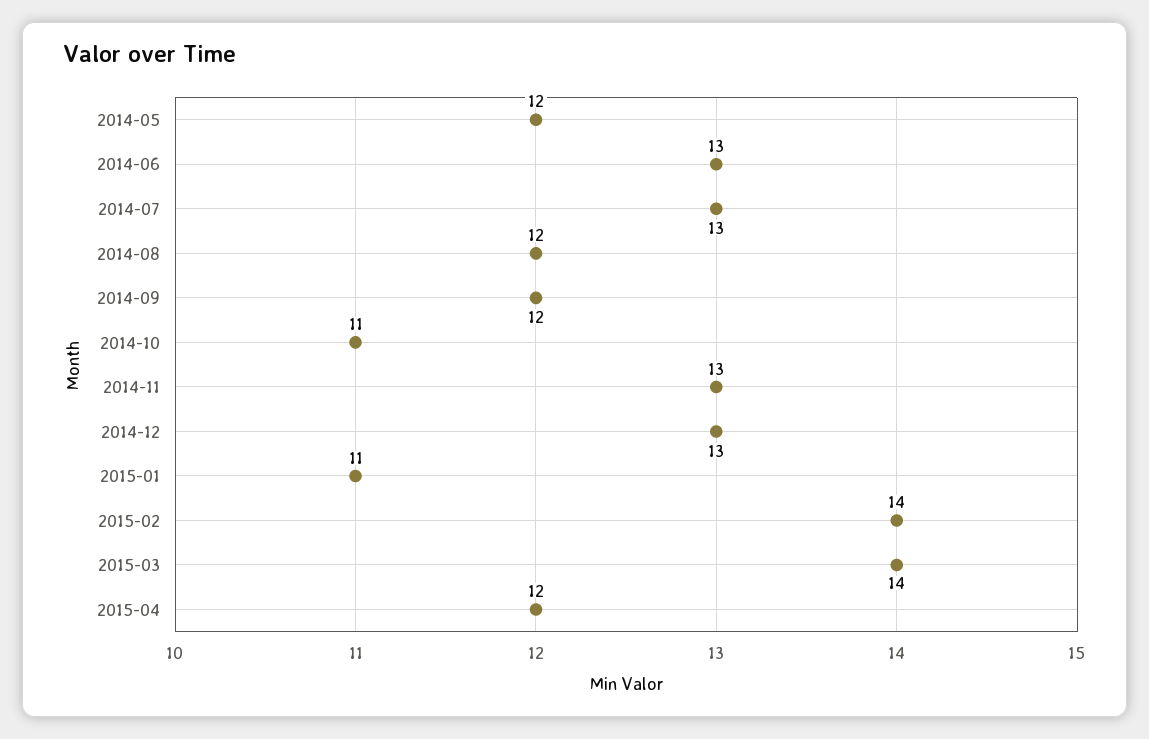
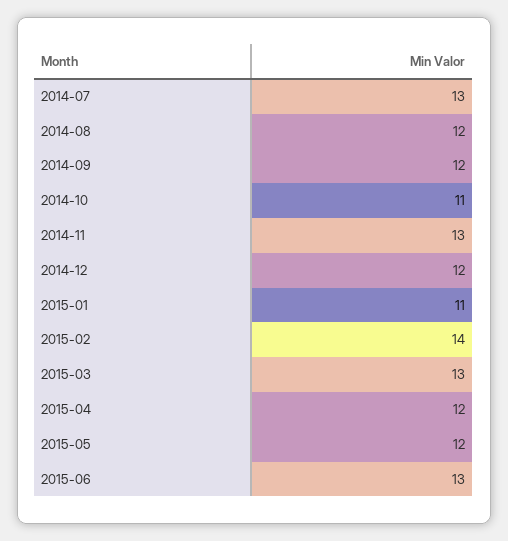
2014-05: 12 -> none
2014-06: 13 -> none
2014-12: 13 -> 12
2015-03: 14 -> 13
2015-05: none -> 12
2015-06: none -> 13

